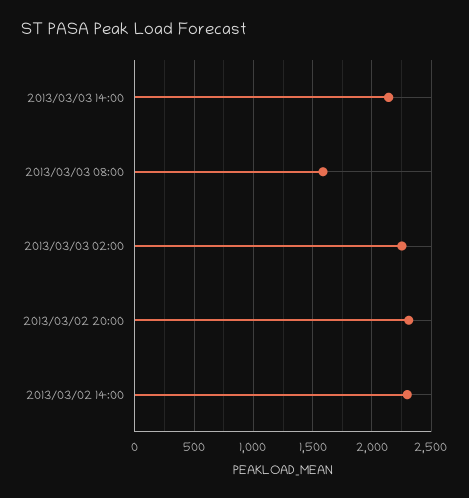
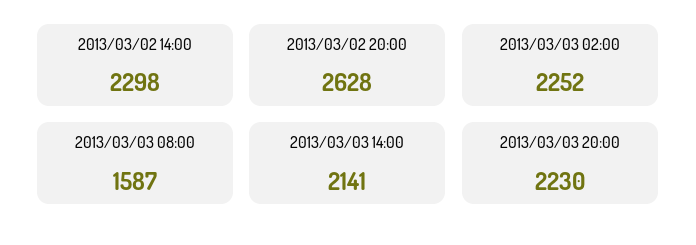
2013/03/02 20:00: 2300 -> 2628
2013/03/03 20:00: none -> 2230

